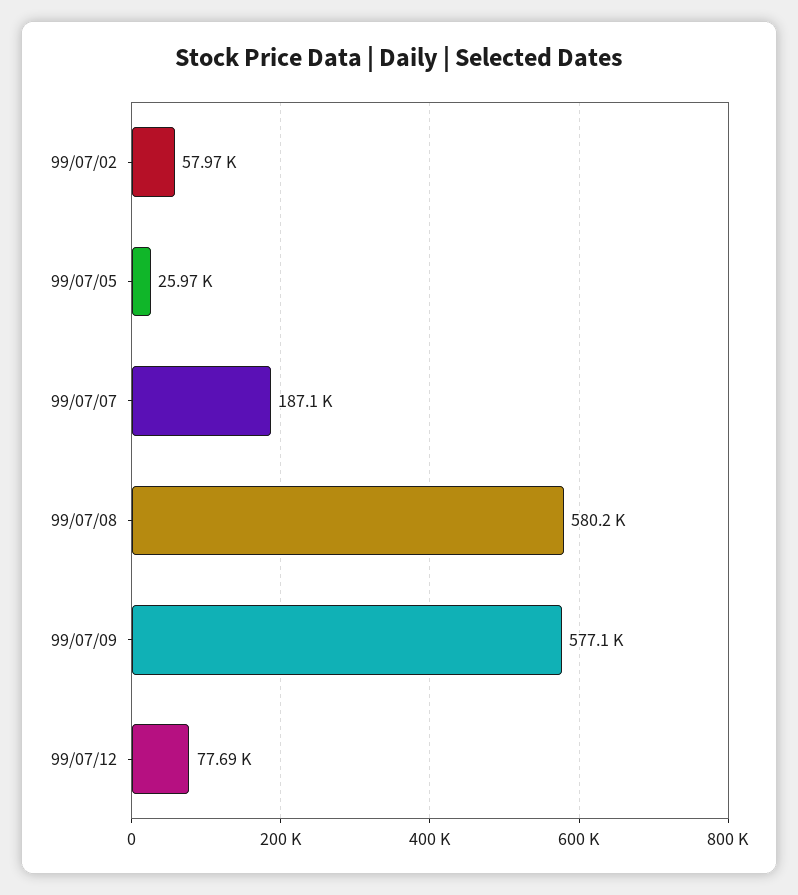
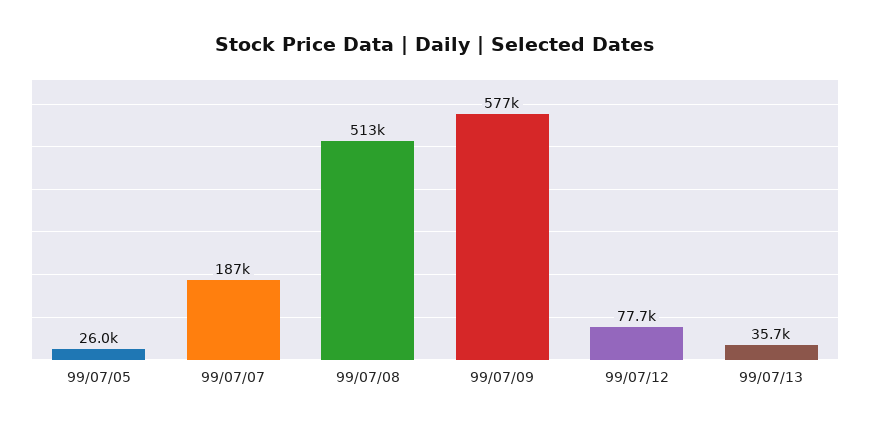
99/07/02: 57970 -> none
99/07/08: 580200 -> 513000
99/07/13: none -> 35700

